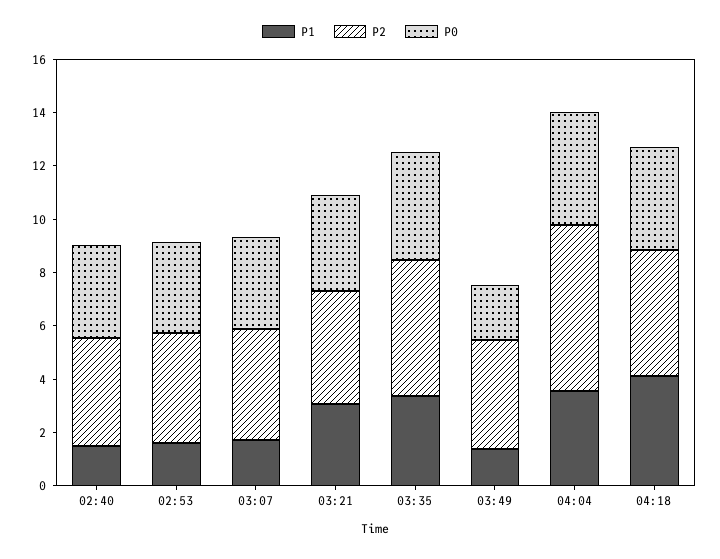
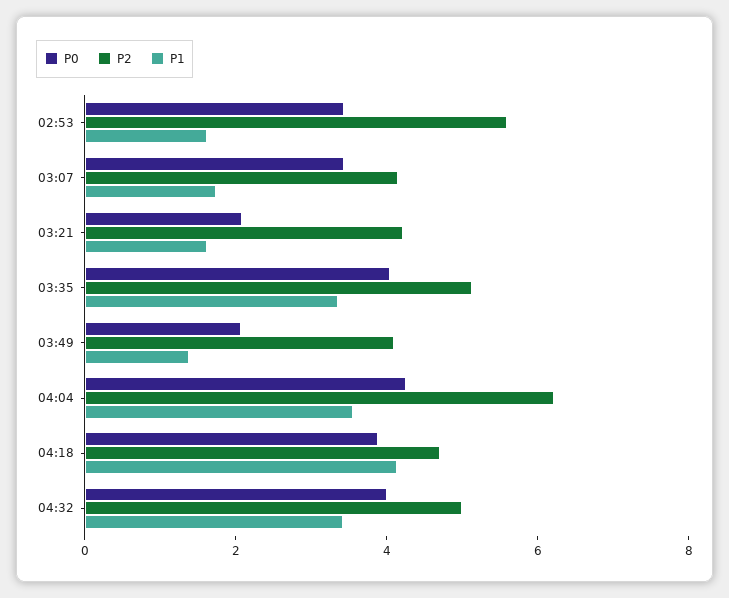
P1, 02:40: 1.5 -> none
P2, 02:40: 4 -> none
P0, 02:40: 3.5 -> none
P2, 02:53: 4 -> 5.5
P1, 03:21: 3 -> 1.5
P0, 03:21: 3.5 -> 2
P0, 04:32: none -> 4
P2, 04:32: none -> 5
P1, 04:32: none -> 3.5

